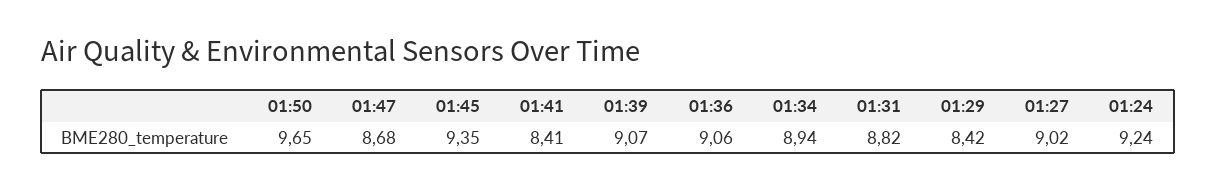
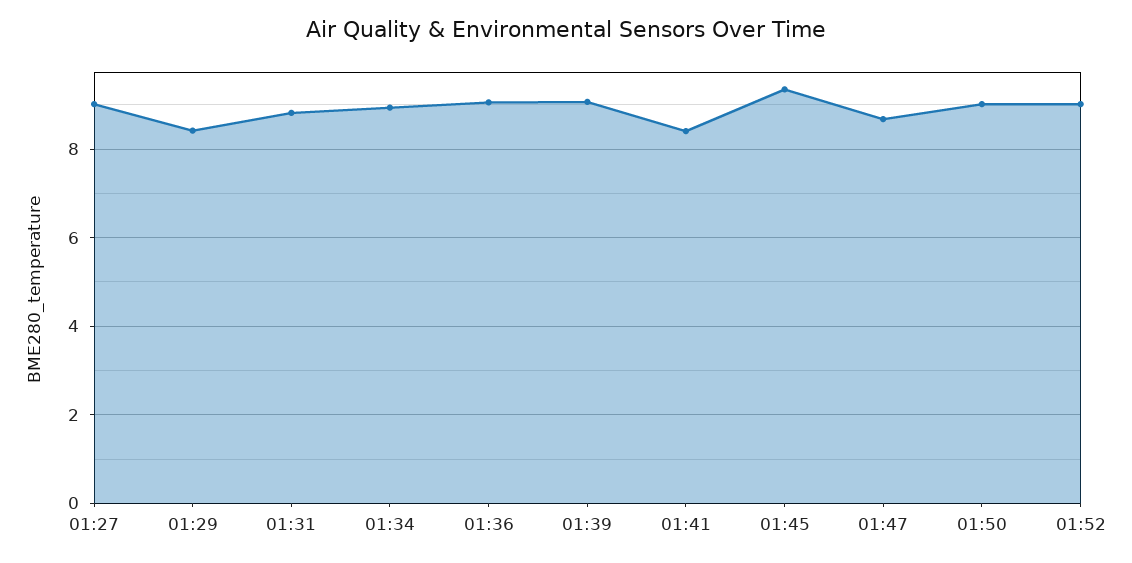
01:50: 9.65 -> 9
01:24: 9.24 -> none
01:52: none -> 9

